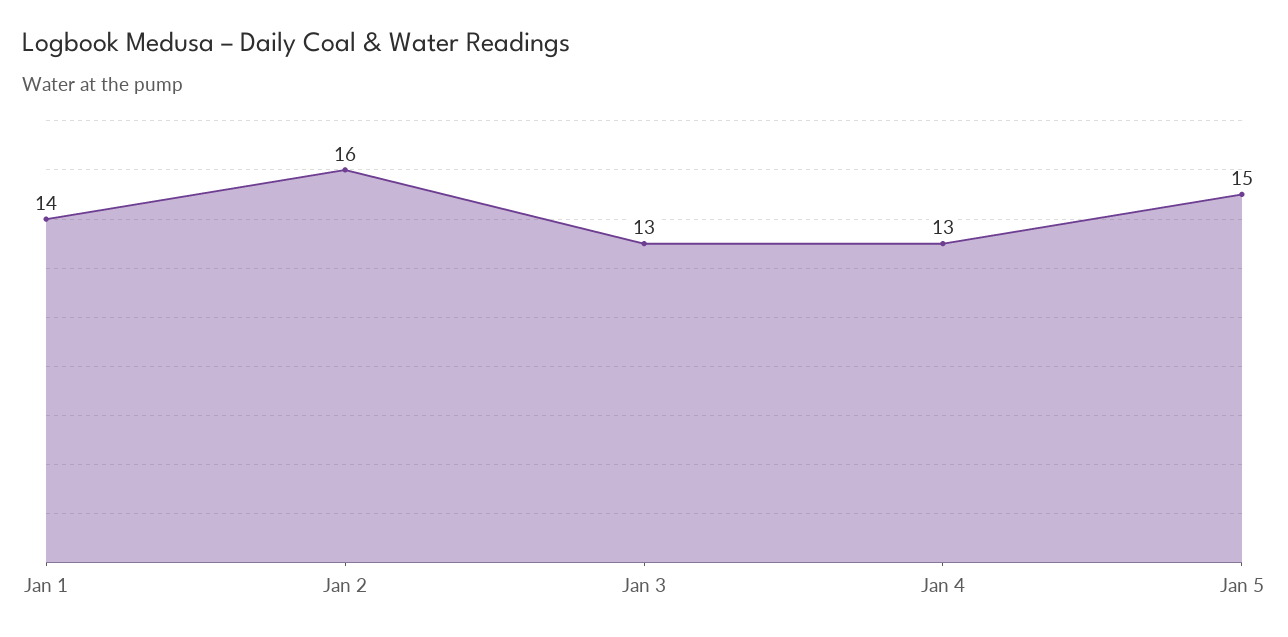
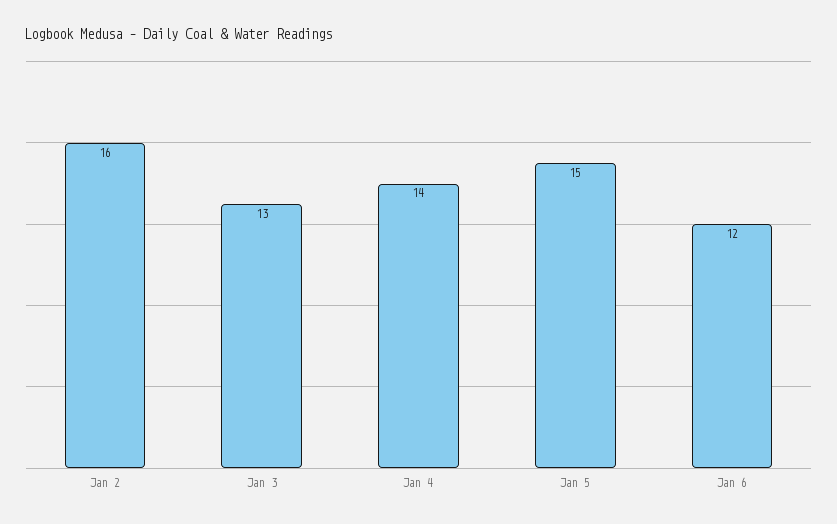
Jan 1: 14 -> none
Jan 4: 13 -> 14
Jan 6: none -> 12

